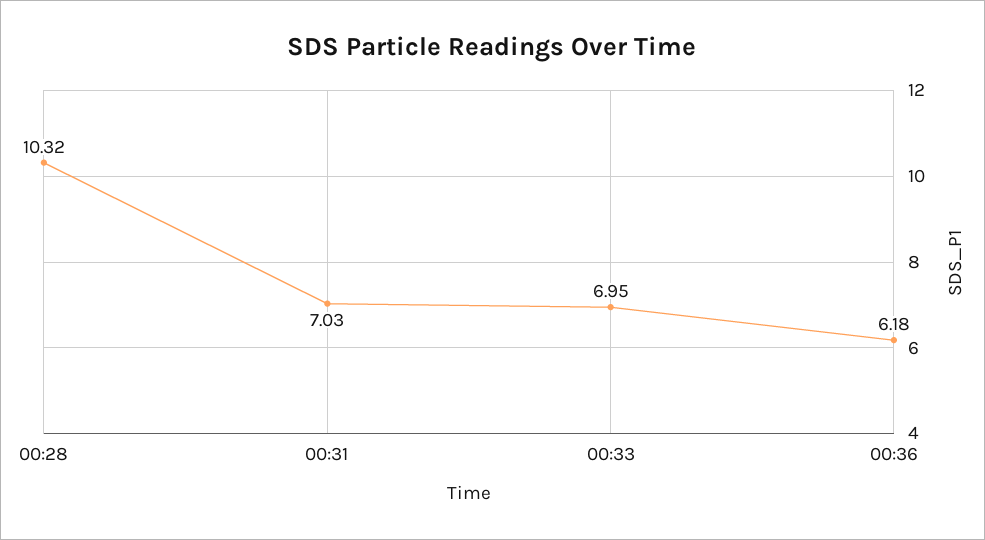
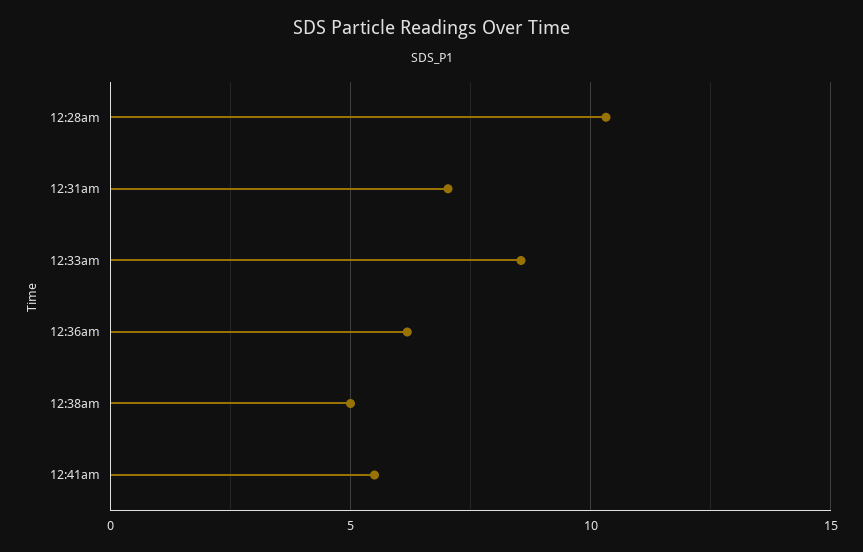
00:33: 6.95 -> 8.5
12:38am: none -> 5
12:41am: none -> 5.5

